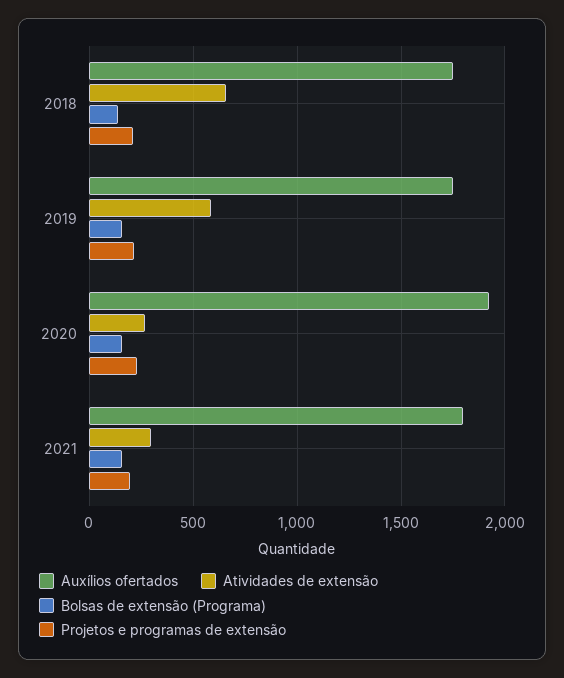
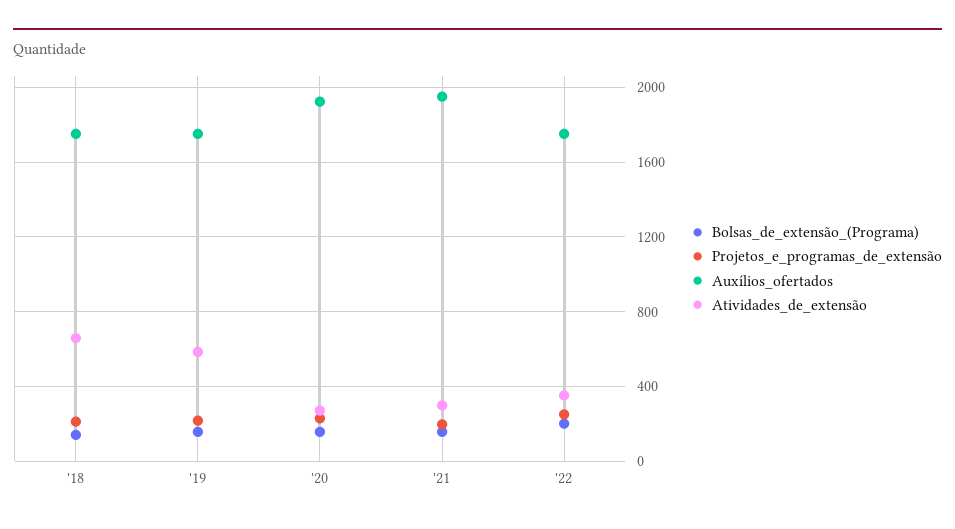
Auxílios ofertados, 2021: 1800 -> 1950
Bolsas de extensão (Programa), '22: none -> 200
Projetos e programas de extensão, '22: none -> 250
Auxílios ofertados, '22: none -> 1750
Atividades de extensão, '22: none -> 350

